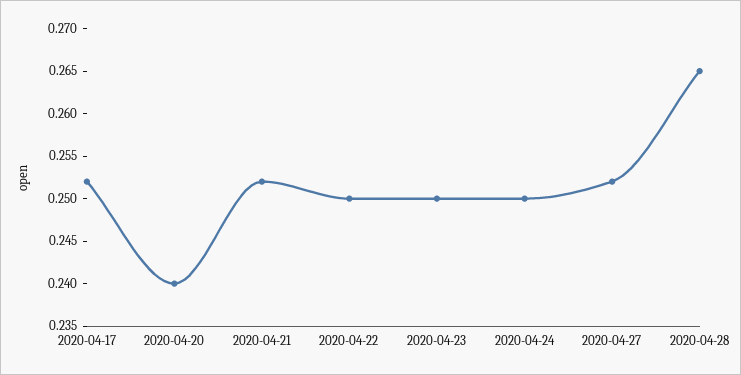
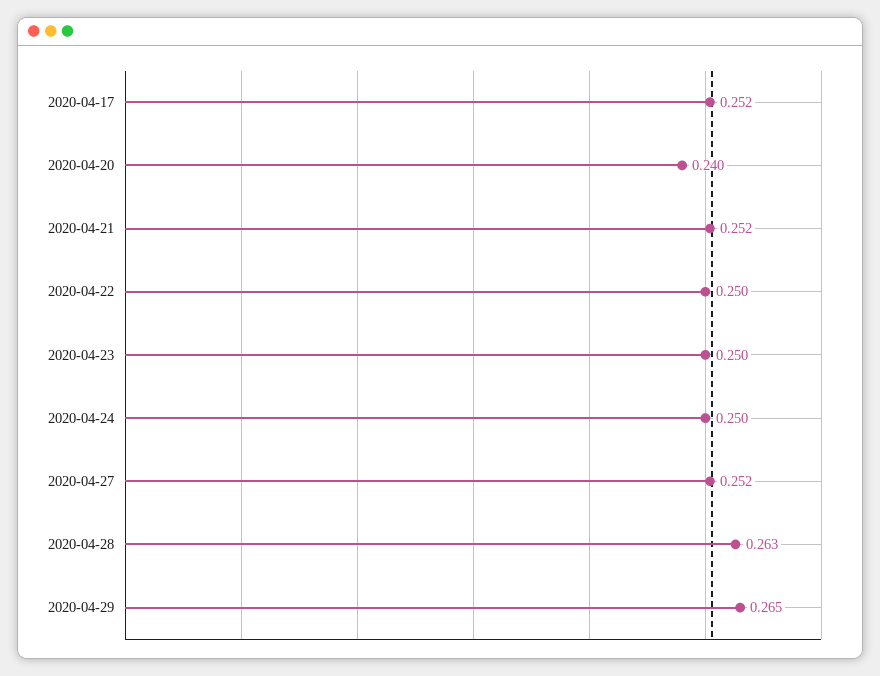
2020-04-28: 0.265 -> 0.263
2020-04-29: none -> 0.265

